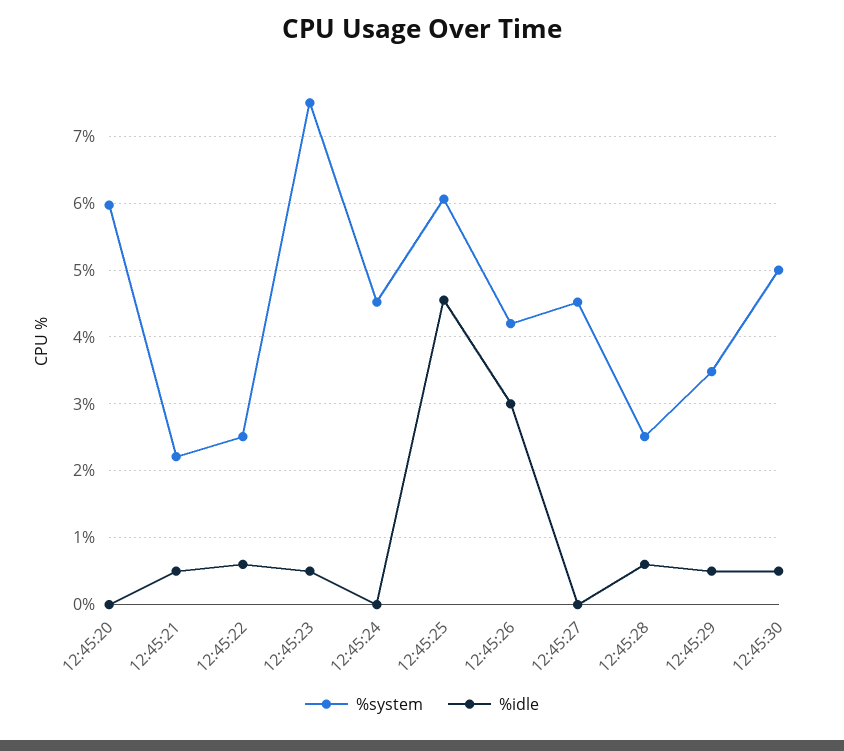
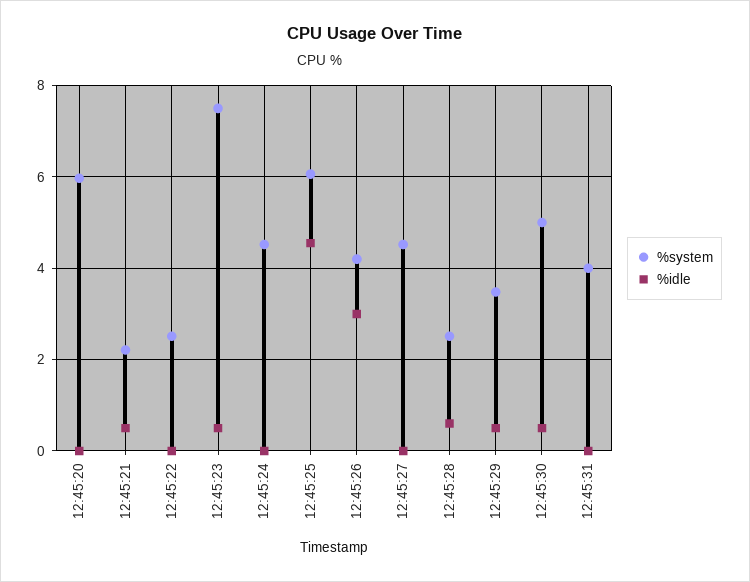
%idle, 12:45:22: 0.6 -> 0
%system, 12:45:31: none -> 4
%idle, 12:45:31: none -> 0

